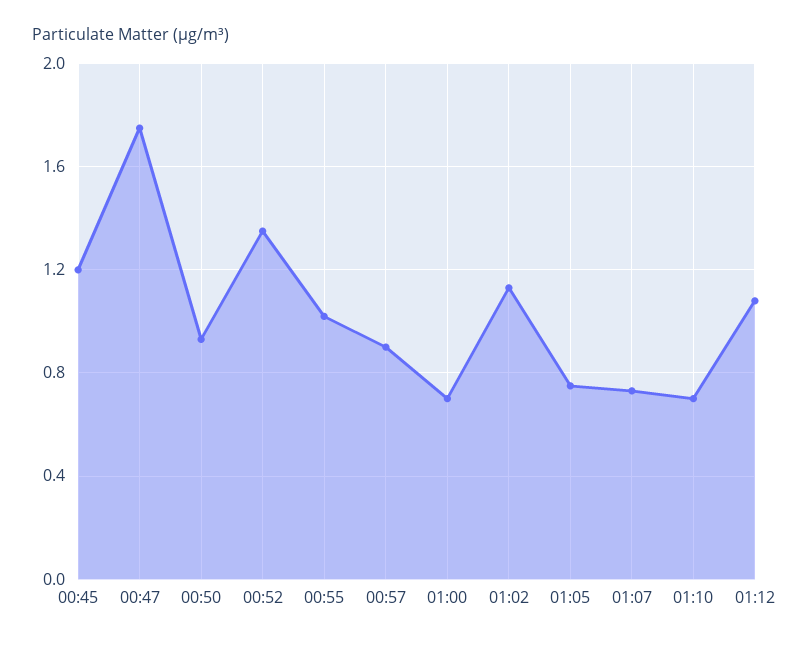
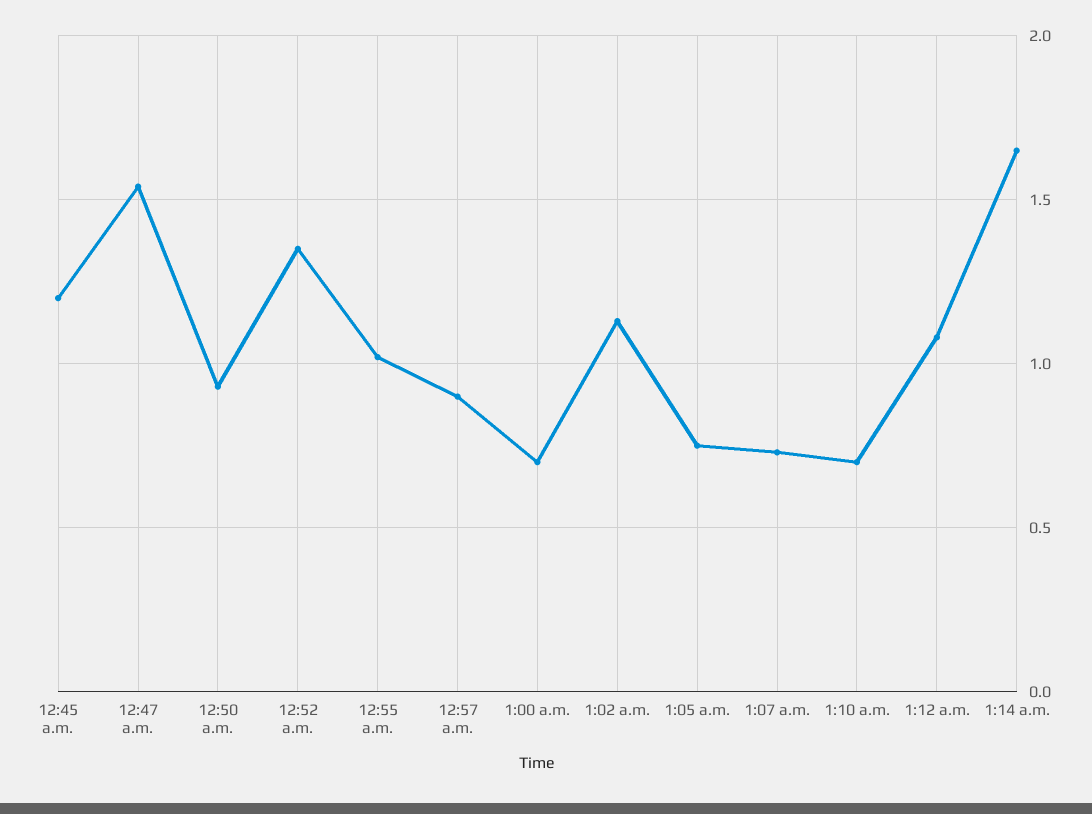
00:47: 1.75 -> 1.55
1:14 a.m.: none -> 1.65

